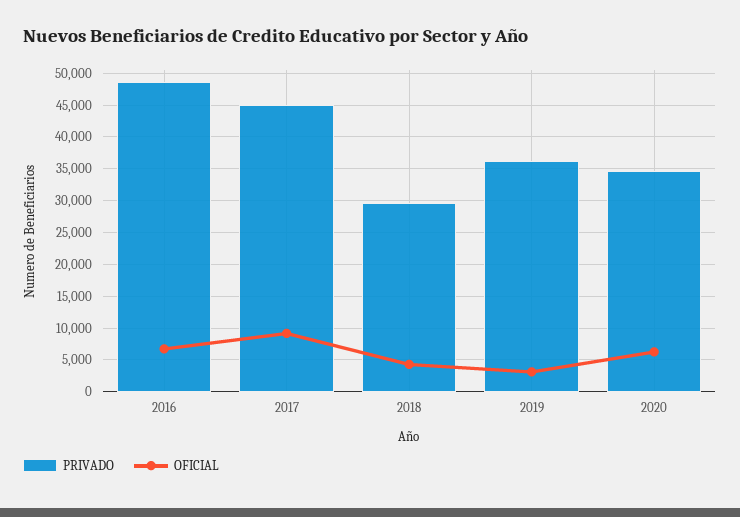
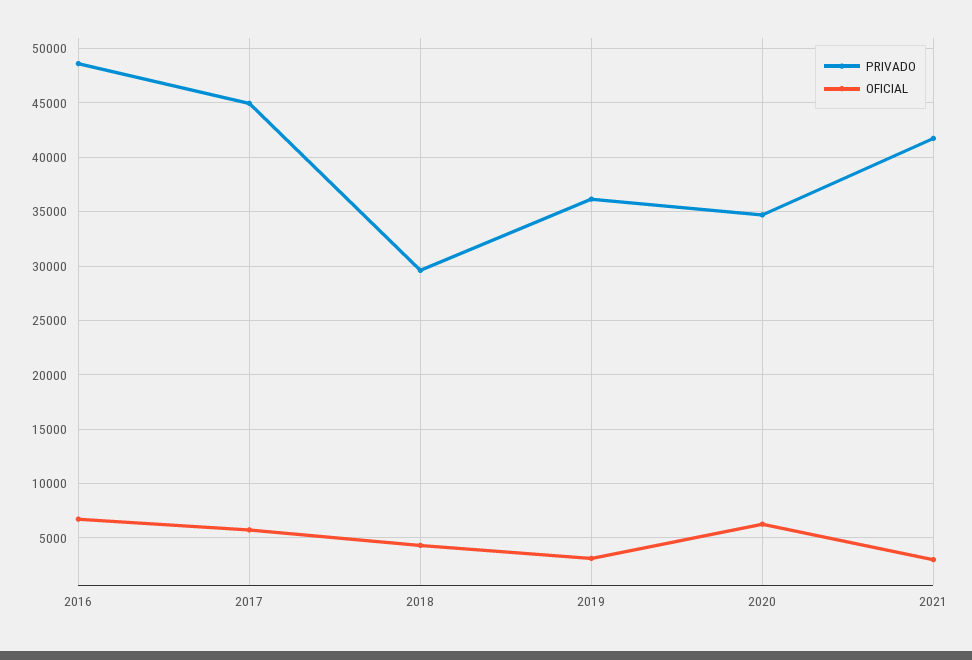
OFICIAL, 2017: 9000 -> 6000
PRIVADO, 2021: none -> 42000
OFICIAL, 2021: none -> 3000

